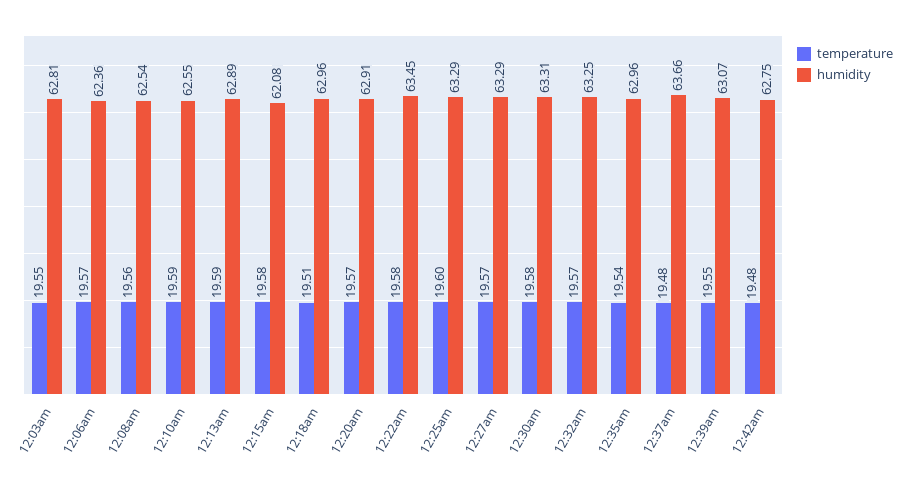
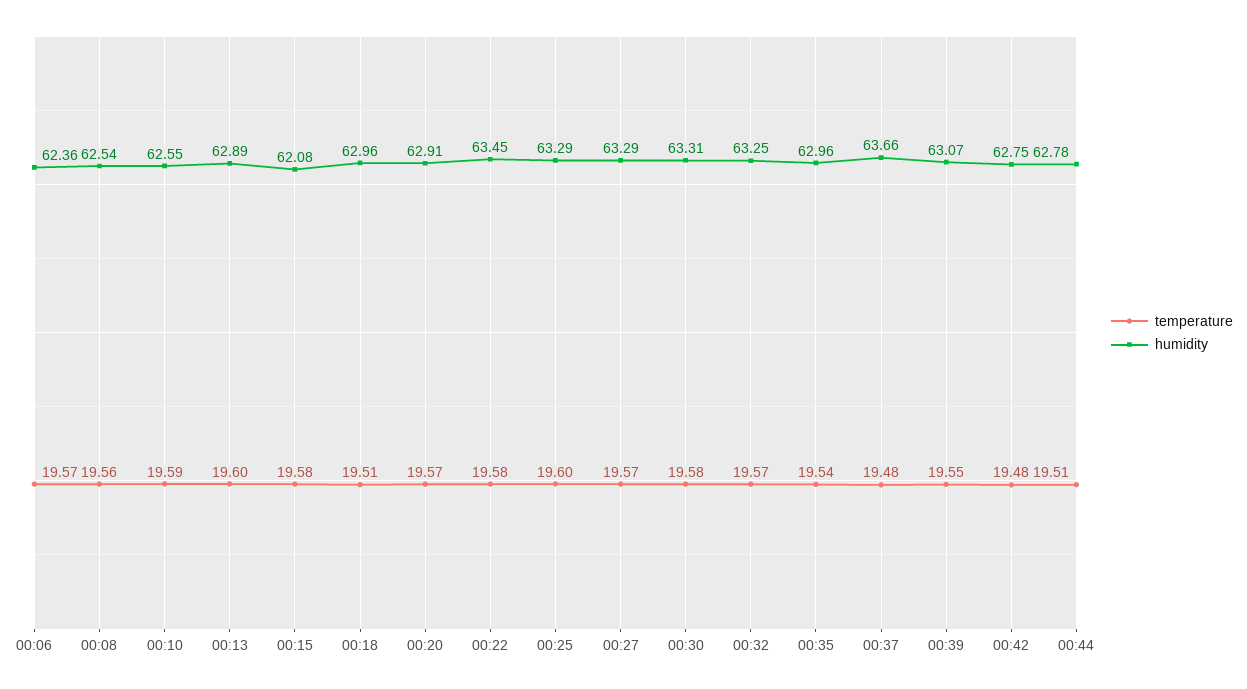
temperature, 12:03am: 19.55 -> none
humidity, 12:03am: 62.81 -> none
temperature, 12:13am: 19.59 -> 19.6
temperature, 00:44: none -> 19.51
humidity, 00:44: none -> 62.78

